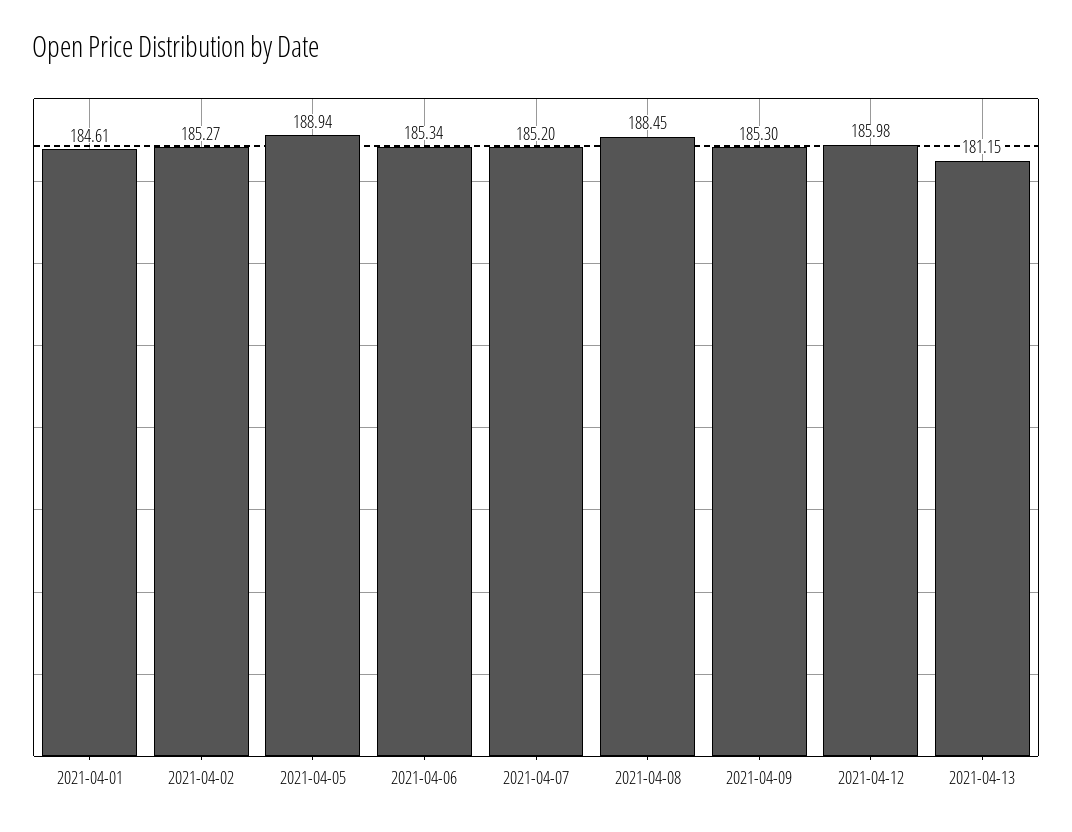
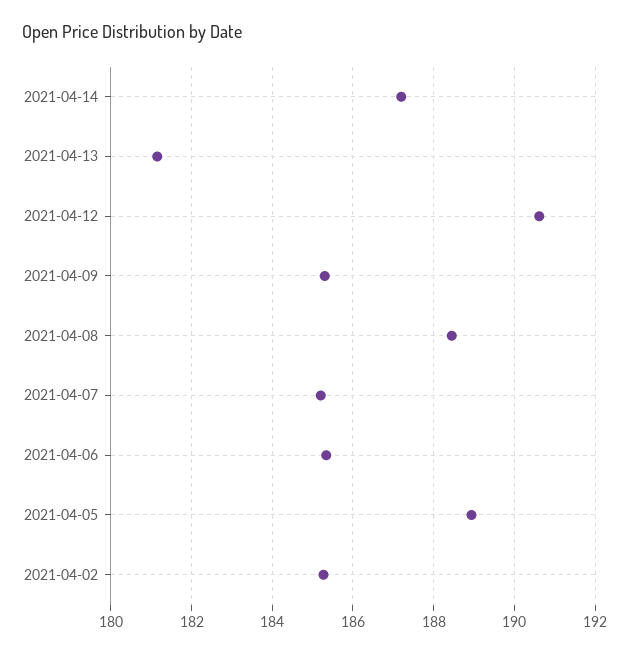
2021-04-01: 184.61 -> none
2021-04-12: 185.98 -> 190.6
2021-04-14: none -> 187.2

